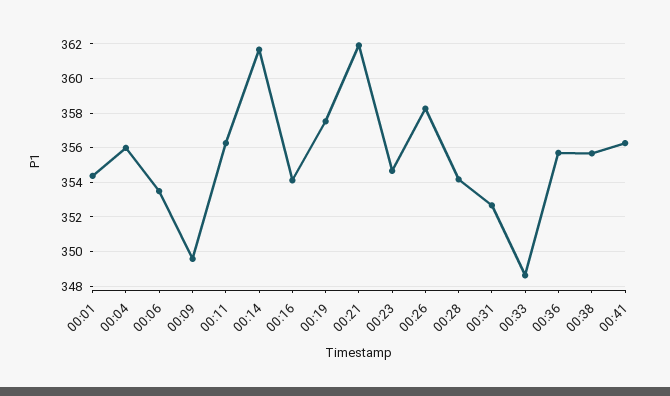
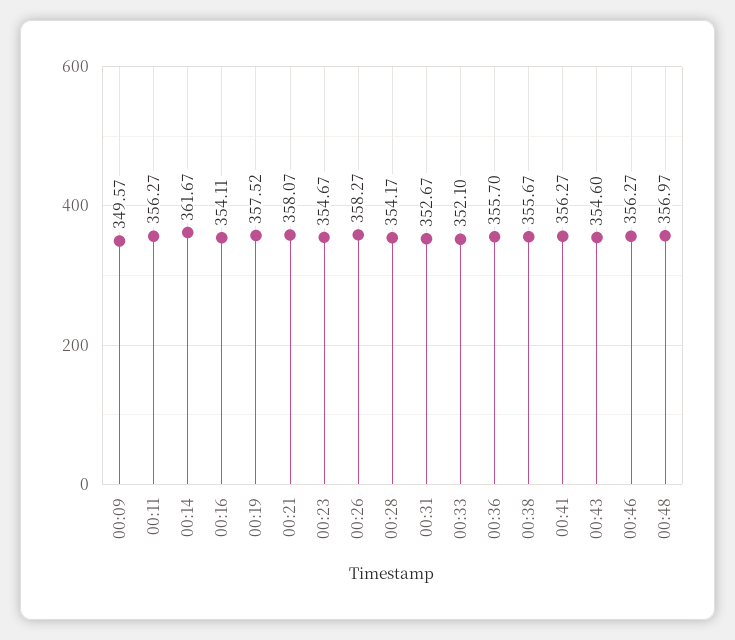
00:01: 354.5 -> none
00:04: 356 -> none
00:06: 353.5 -> none
00:21: 362 -> 358.07
00:33: 348.5 -> 352.1
00:43: none -> 354.6
00:46: none -> 356.27
00:48: none -> 356.97

